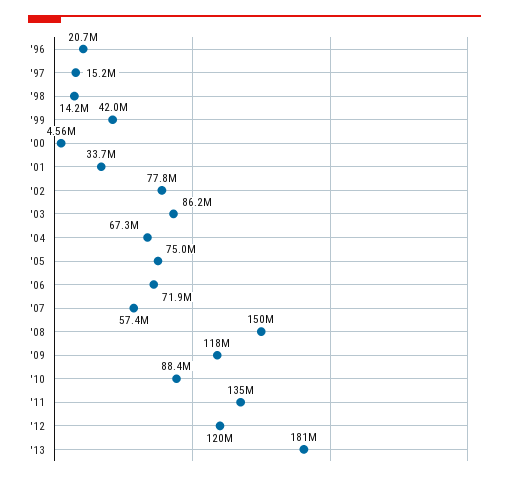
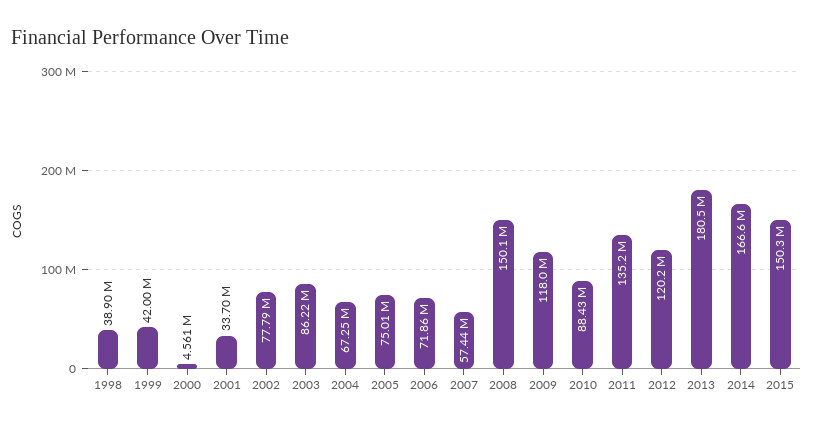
'96: 20700000 -> none
'97: 15200000 -> none
'98: 14200000 -> 38900000
2014: none -> 166600000
2015: none -> 150300000

